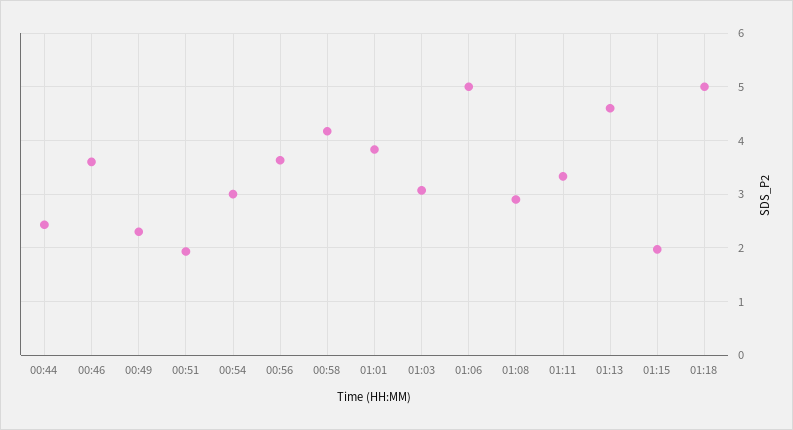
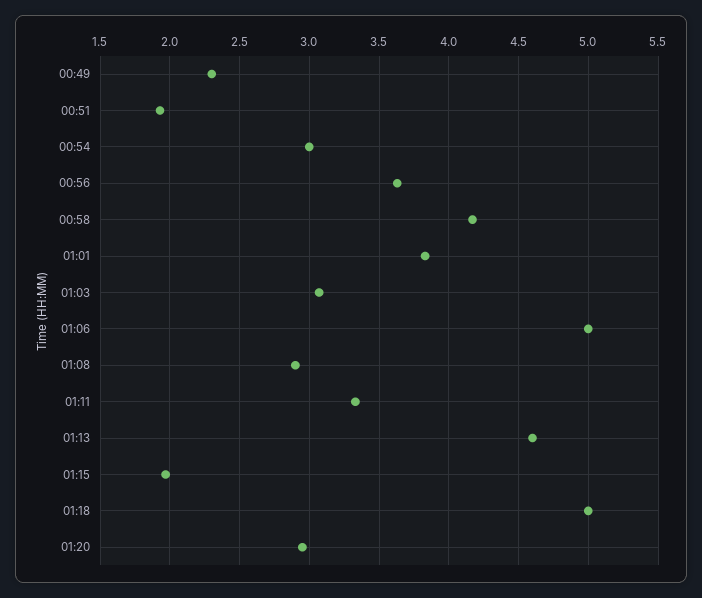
00:44: 2.4 -> none
00:46: 3.6 -> none
01:20: none -> 2.95

